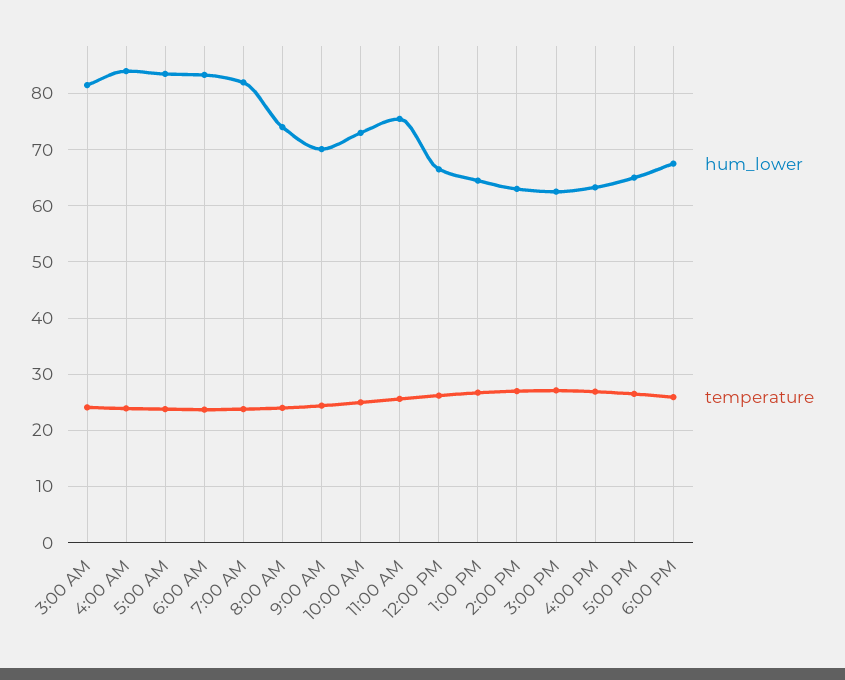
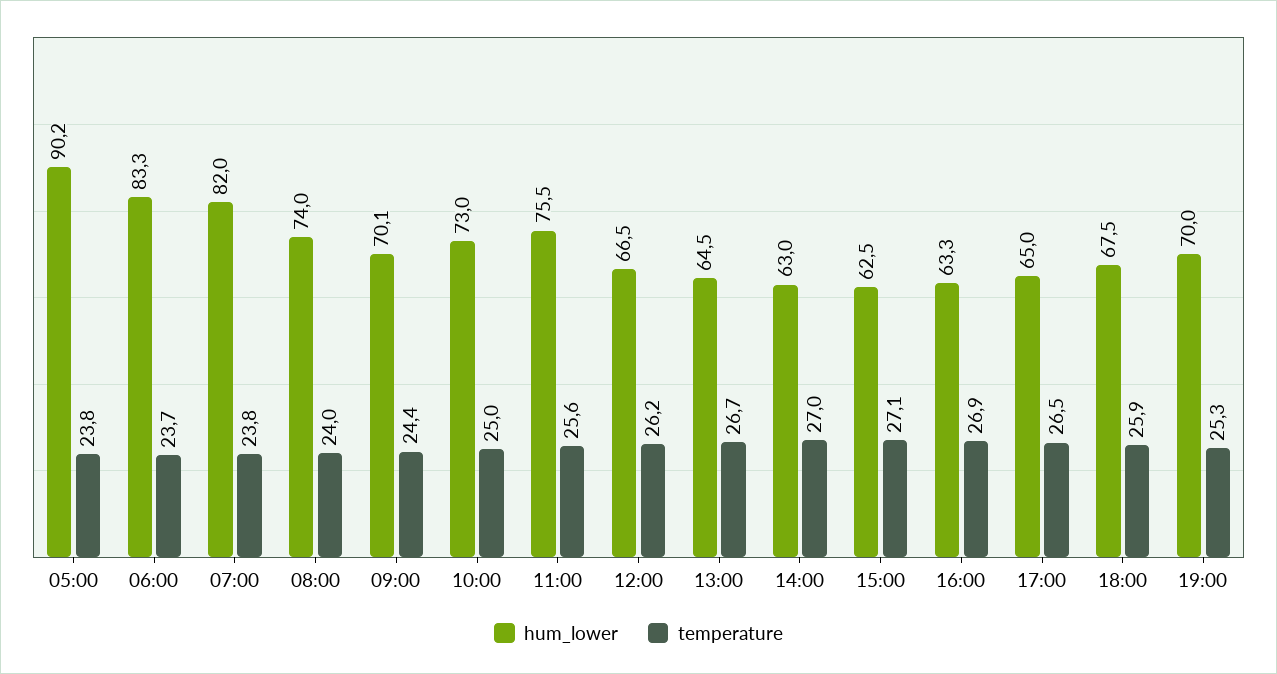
hum_lower, 3:00 AM: 82 -> none
temperature, 3:00 AM: 24 -> none
hum_lower, 4:00 AM: 84 -> none
temperature, 4:00 AM: 24 -> none
hum_lower, 5:00 AM: 84 -> 90.2
hum_lower, 19:00: none -> 70
temperature, 19:00: none -> 25.3

